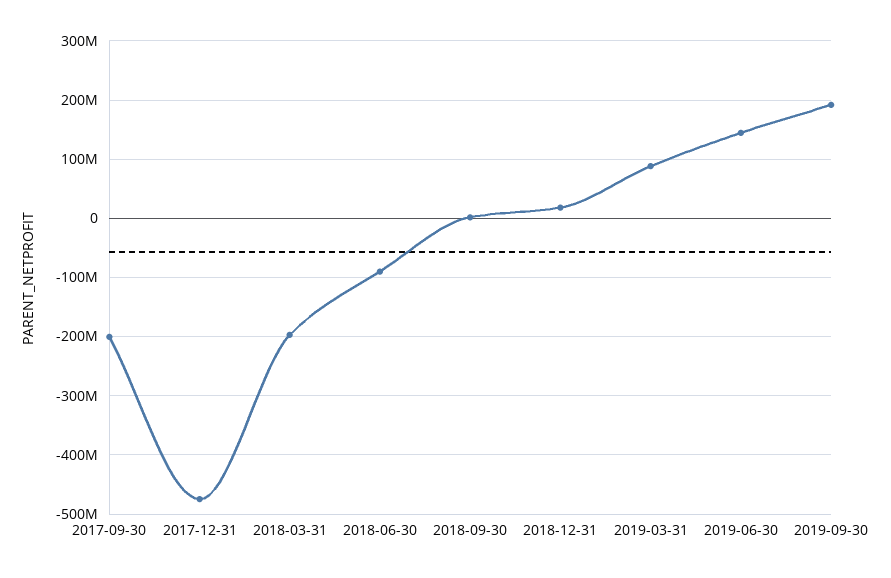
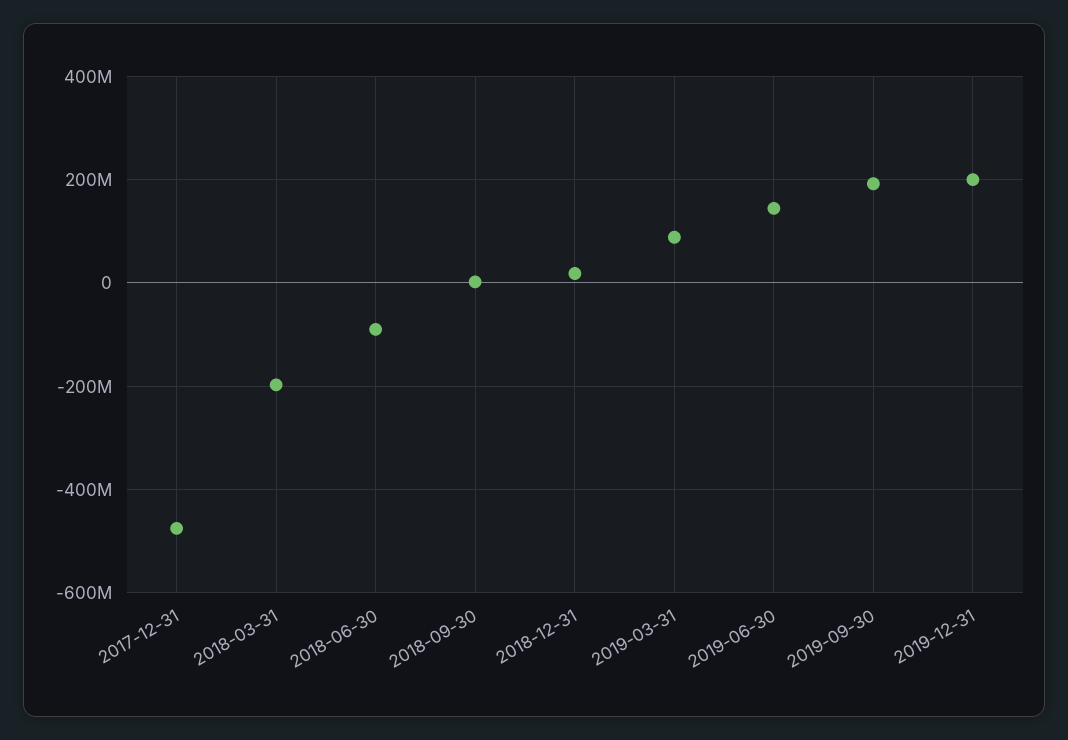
2017-09-30: -200000000 -> none
2019-12-31: none -> 200000000

